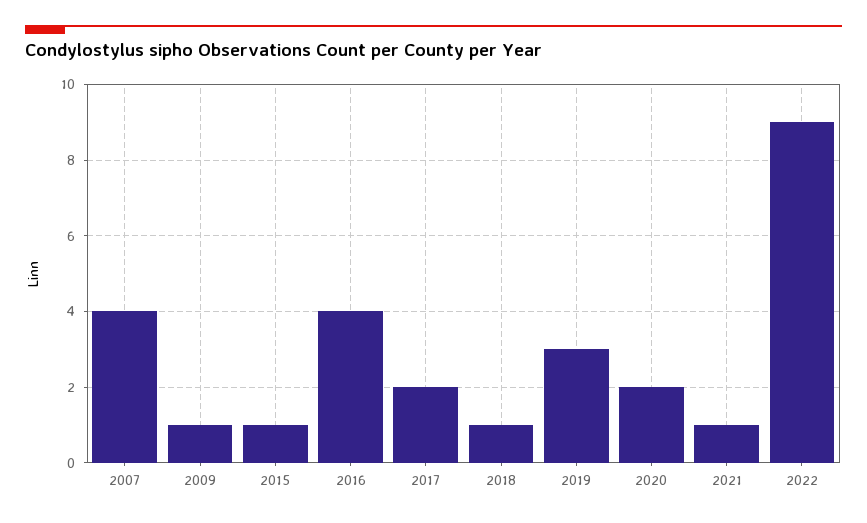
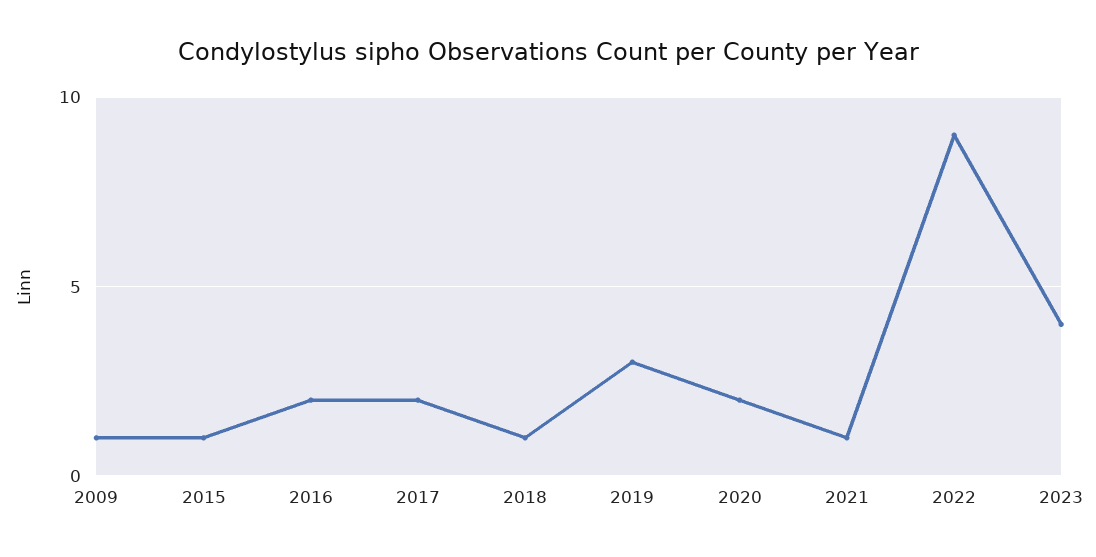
2007: 4 -> none
2016: 4 -> 2
2023: none -> 4

